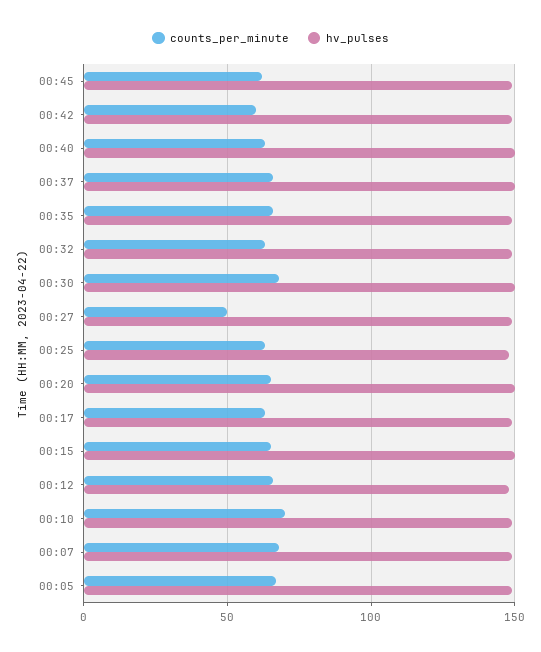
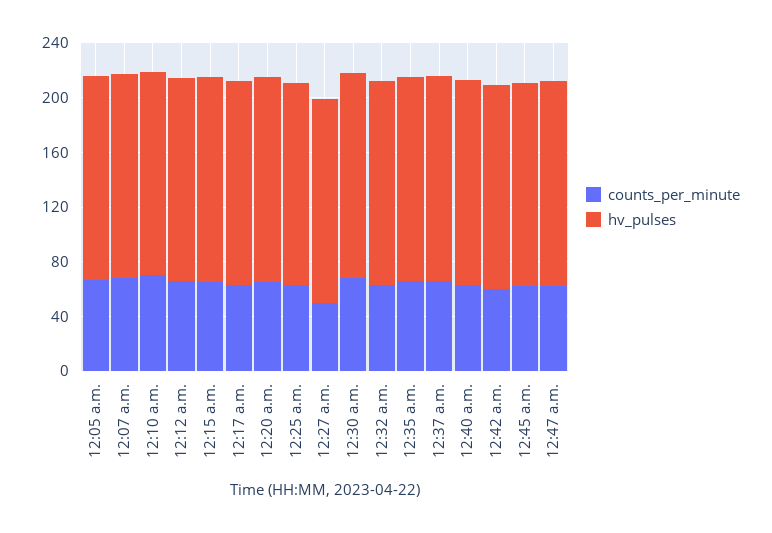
counts_per_minute, 12:47 a.m.: none -> 60
hv_pulses, 12:47 a.m.: none -> 150

